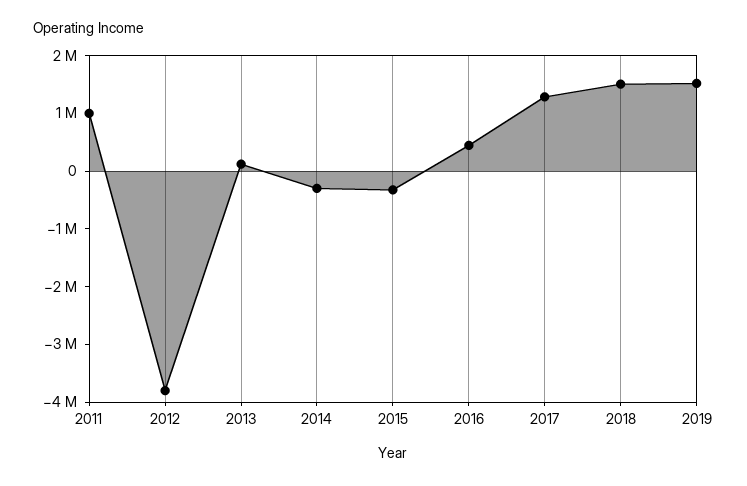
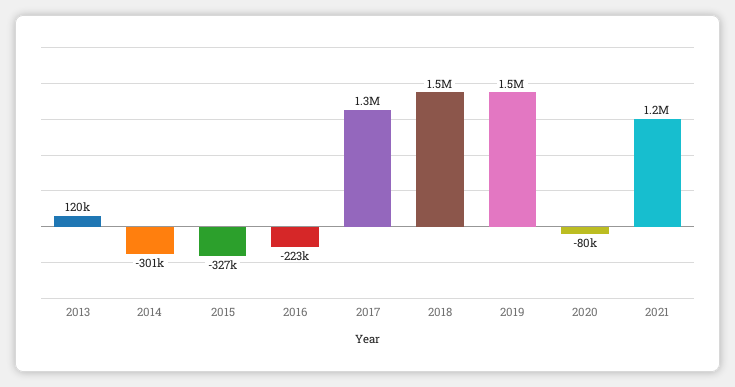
2011: 1000000 -> none
2012: -3800000 -> none
2016: 400000 -> -223000
2020: none -> -80000
2021: none -> 1200000

